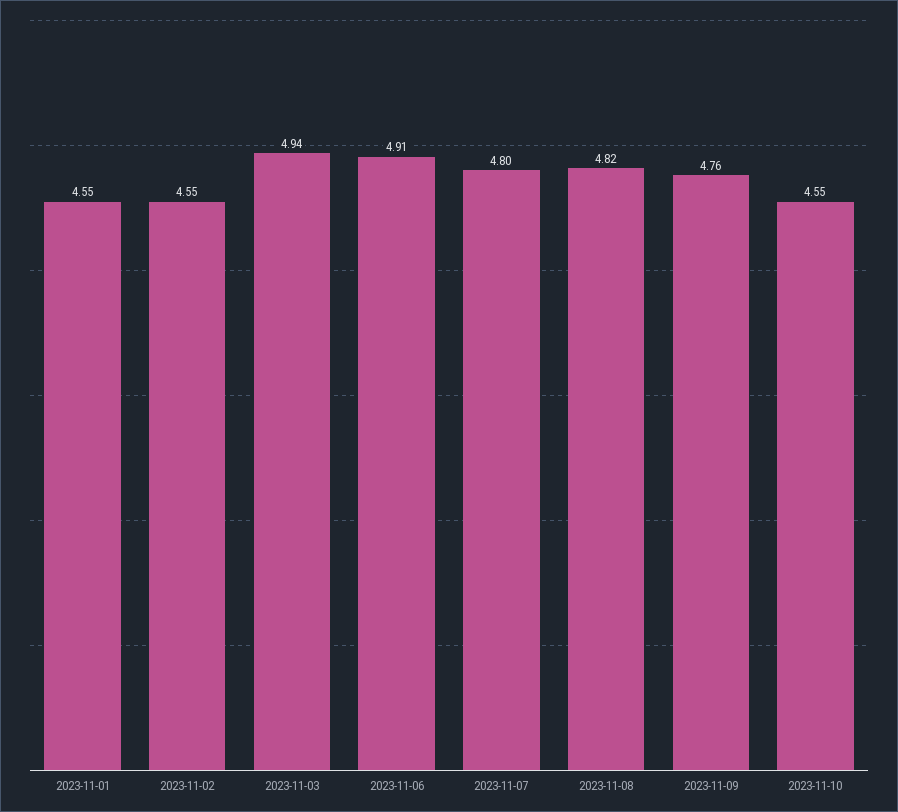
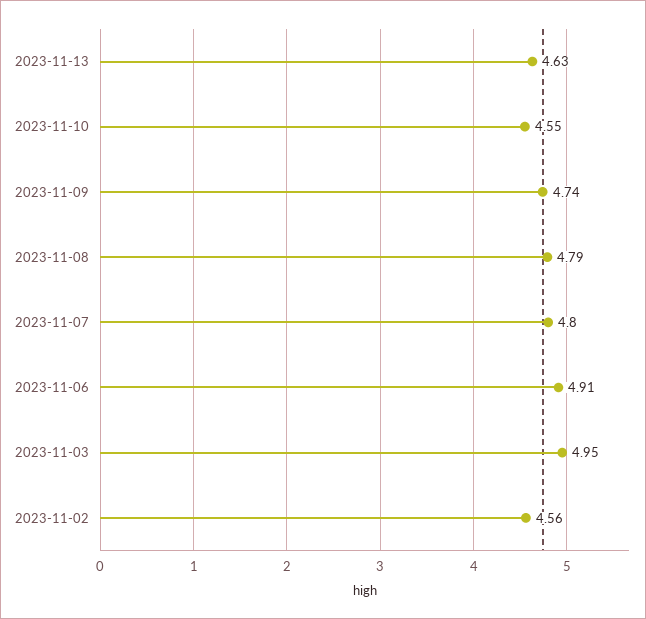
2023-11-01: 4.55 -> none
2023-11-02: 4.55 -> 4.56
2023-11-03: 4.94 -> 4.95
2023-11-08: 4.82 -> 4.79
2023-11-09: 4.76 -> 4.74
2023-11-13: none -> 4.63

